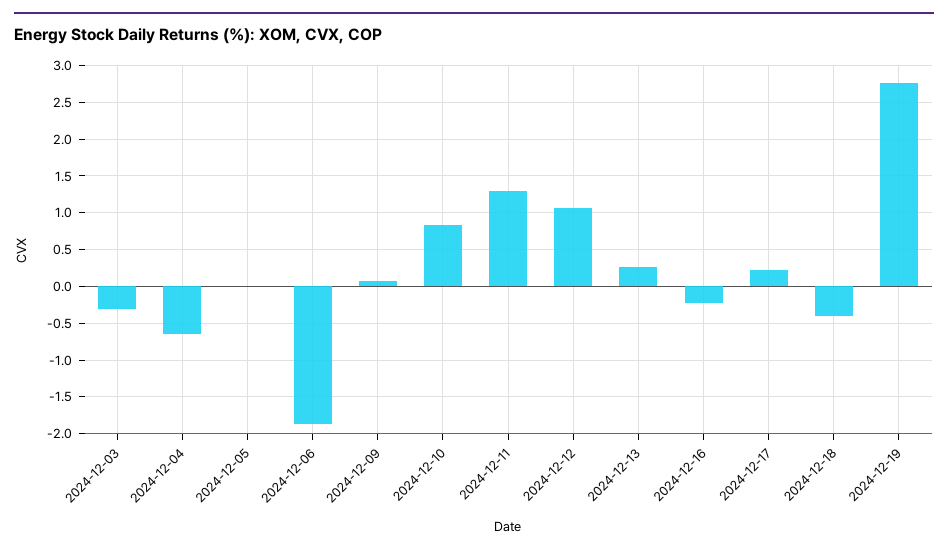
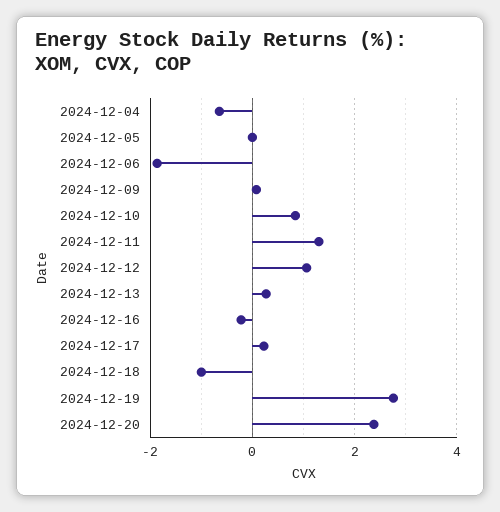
2024-12-03: -0.3 -> none
2024-12-18: -0.4 -> -1
2024-12-20: none -> 2.4

